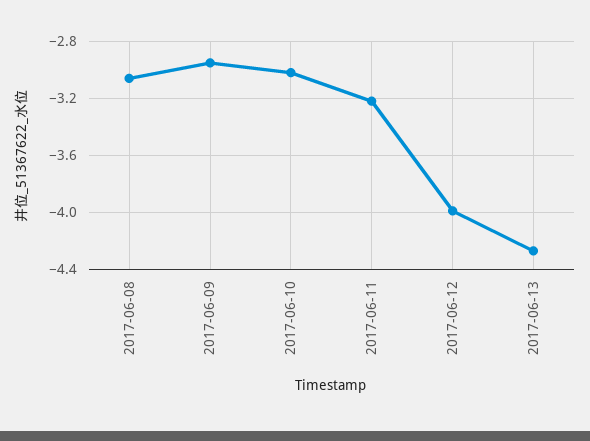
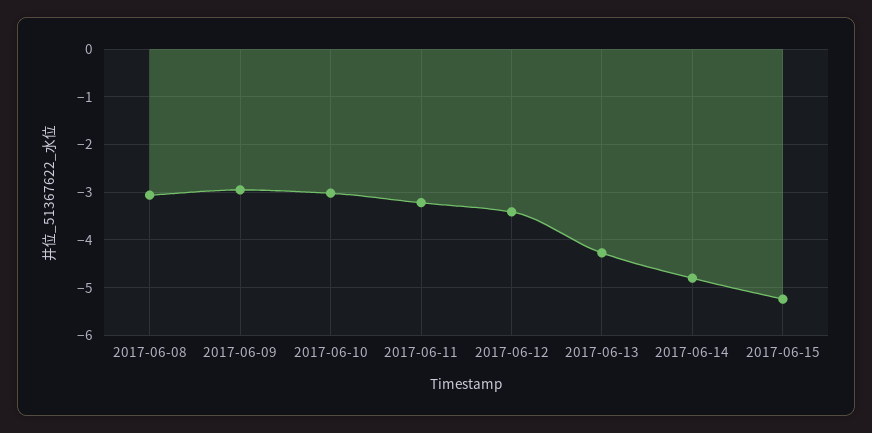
2017-06-12: -4 -> -3.4
2017-06-14: none -> -4.8
2017-06-15: none -> -5.2

